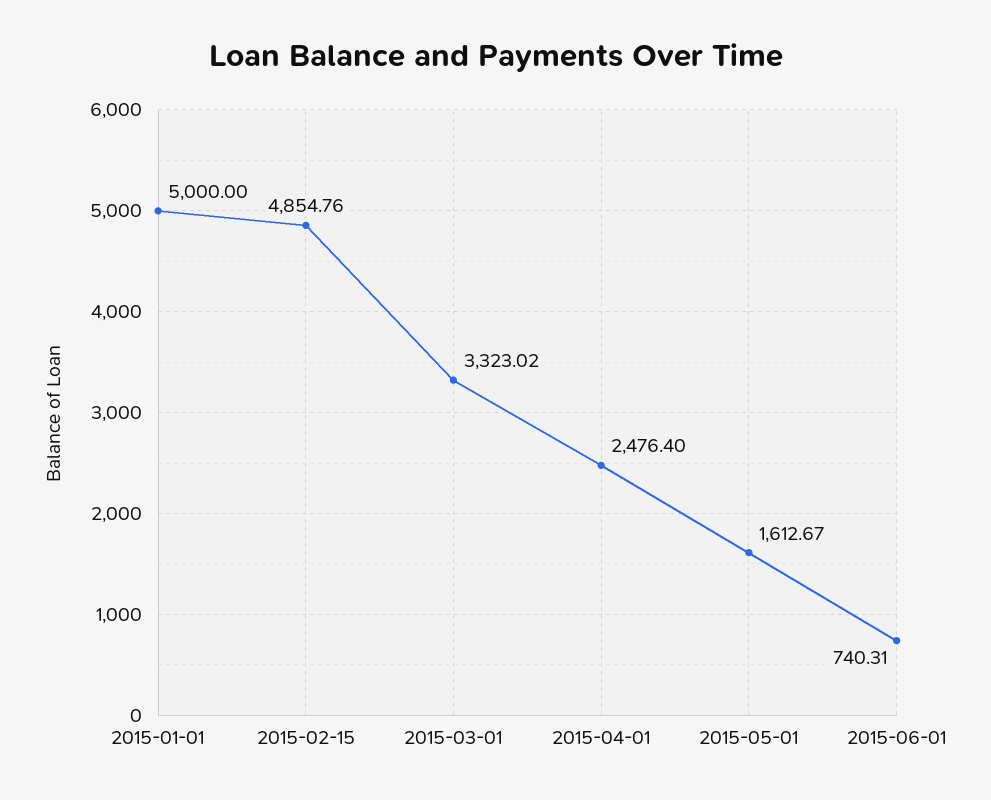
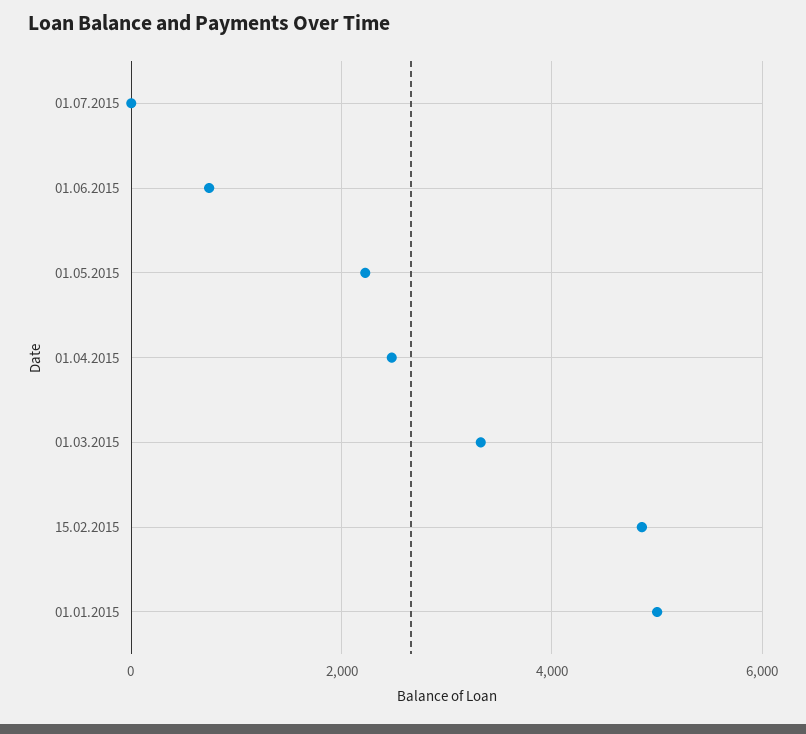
2015-05-01: 1612.67 -> 2200
01.07.2015: none -> 0

